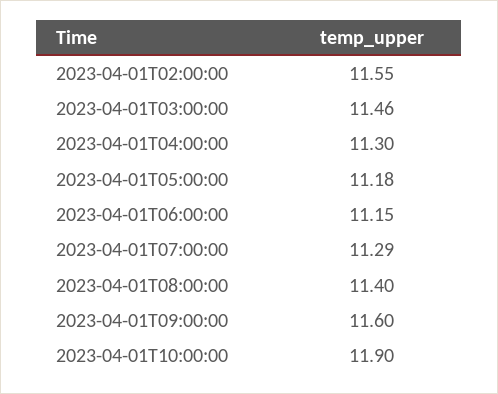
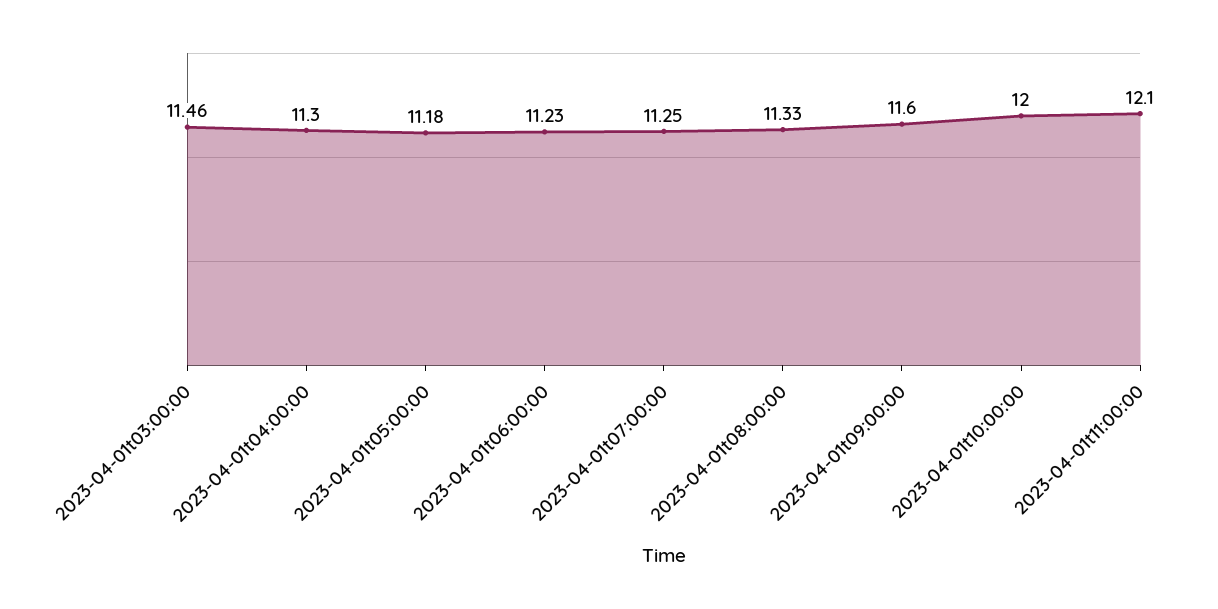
2023-04-01T02:00:00: 11.55 -> none
2023-04-01T06:00:00: 11.15 -> 11.23
2023-04-01T07:00:00: 11.29 -> 11.25
2023-04-01T08:00:00: 11.4 -> 11.33
2023-04-01T10:00:00: 11.9 -> 12
2023-04-01t11:00:00: none -> 12.1

